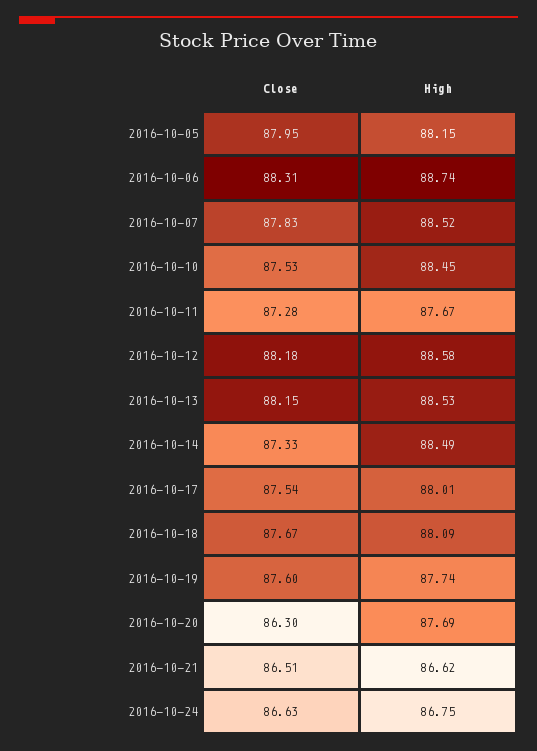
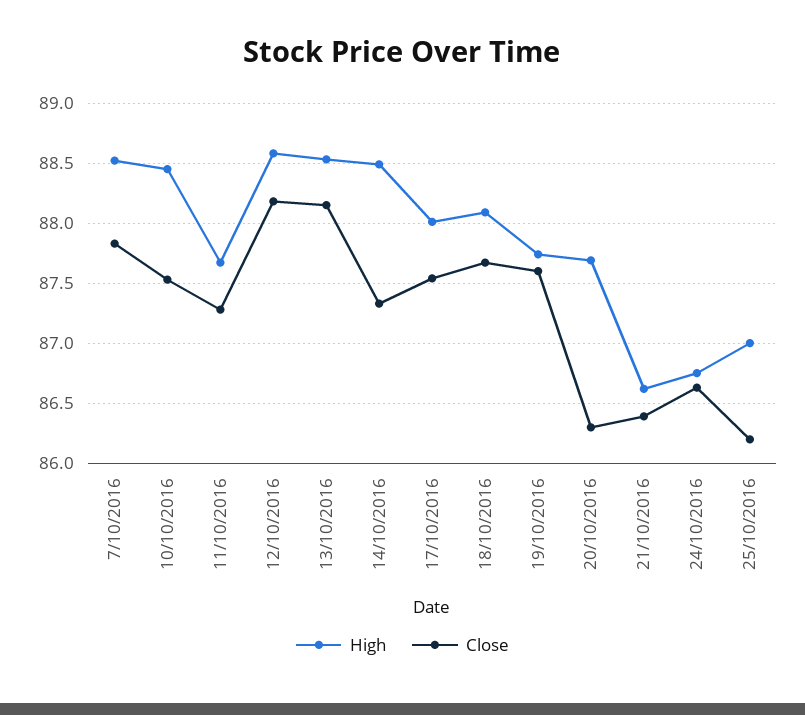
Close, 2016-10-05: 87.95 -> none
High, 2016-10-05: 88.15 -> none
Close, 2016-10-06: 88.31 -> none
High, 2016-10-06: 88.74 -> none
Close, 2016-10-21: 86.51 -> 86.4
High, 25/10/2016: none -> 87
Close, 25/10/2016: none -> 86.2

